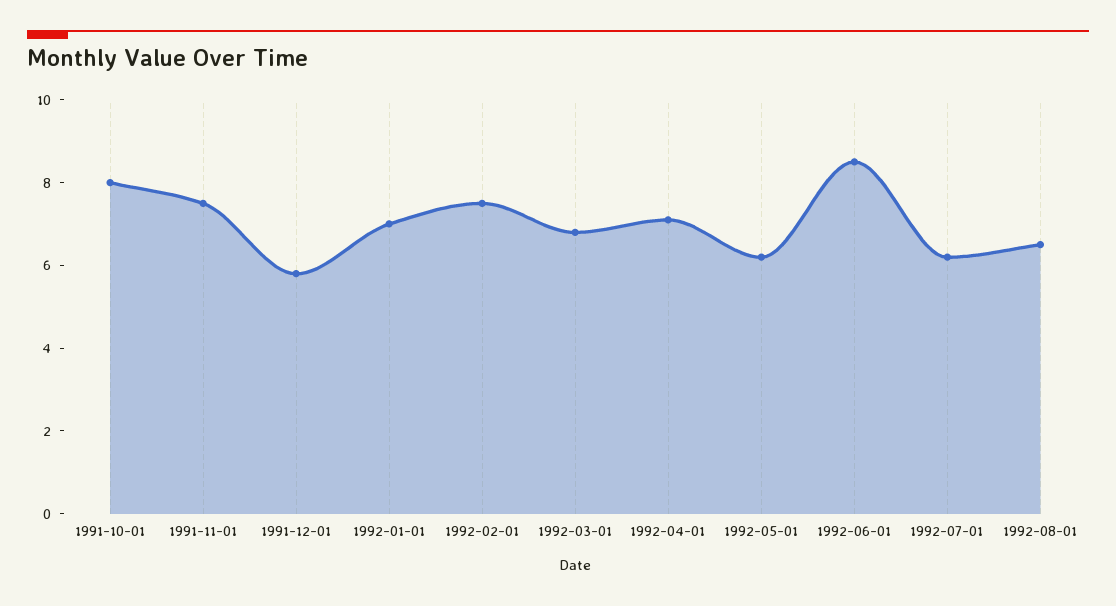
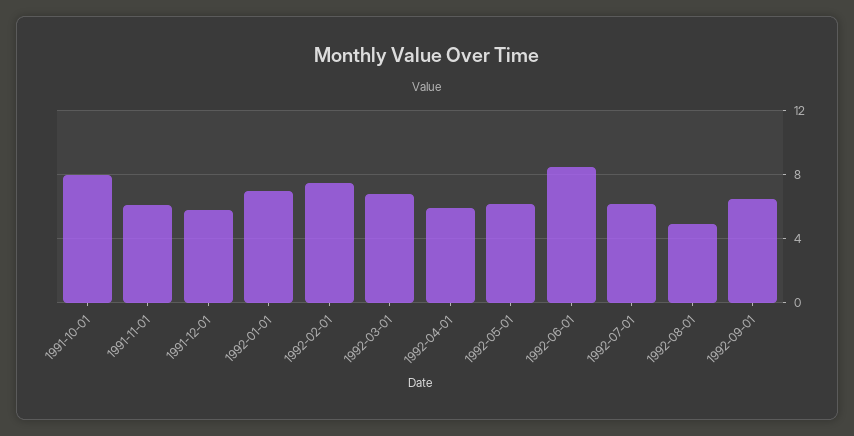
1991-11-01: 7.5 -> 6
1992-04-01: 7 -> 6
1992-08-01: 6.5 -> 5
1992-09-01: none -> 6.5

